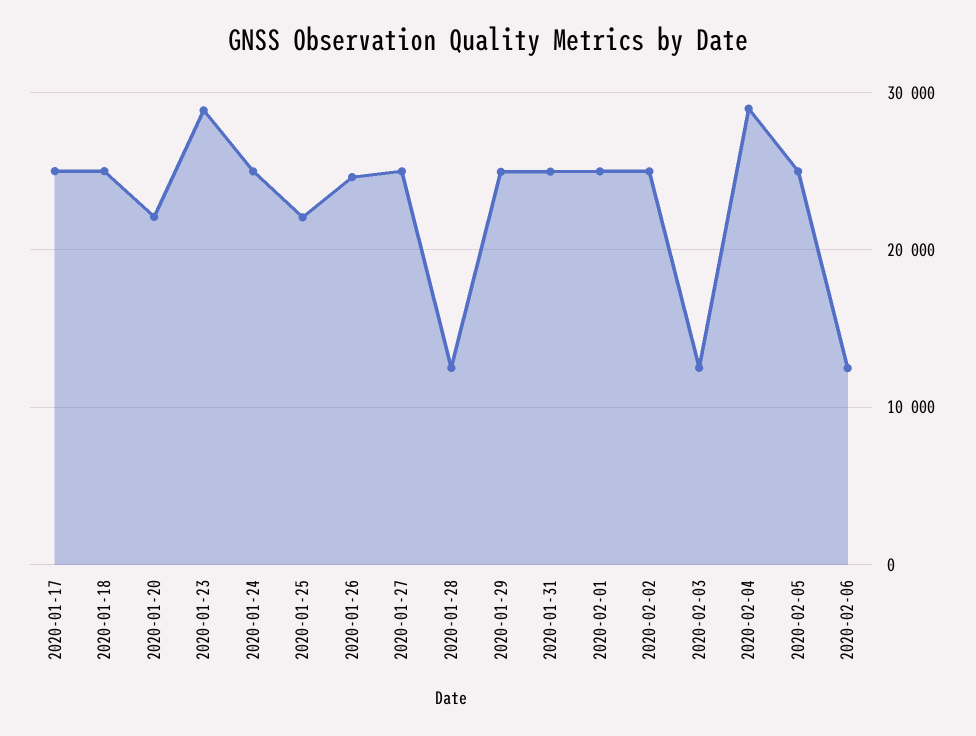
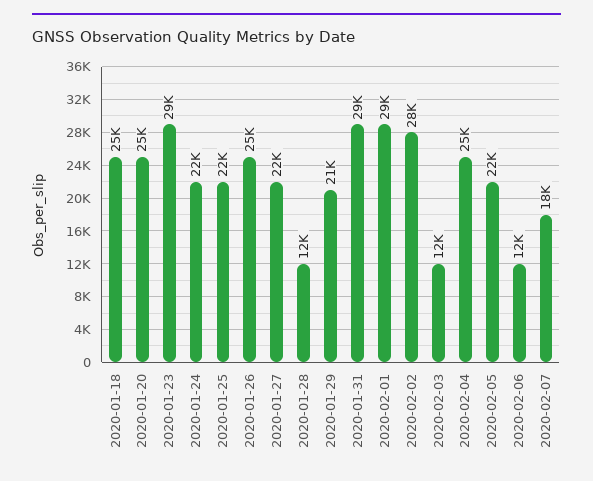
2020-01-17: 25000 -> none
2020-01-20: 22000 -> 25000
2020-01-24: 25000 -> 22000
2020-01-27: 25000 -> 22000
2020-01-29: 25000 -> 21000
2020-01-31: 25000 -> 29000
2020-02-01: 25000 -> 29000
2020-02-02: 25000 -> 28000
2020-02-04: 29000 -> 25000
2020-02-05: 25000 -> 22000
2020-02-07: none -> 18000

